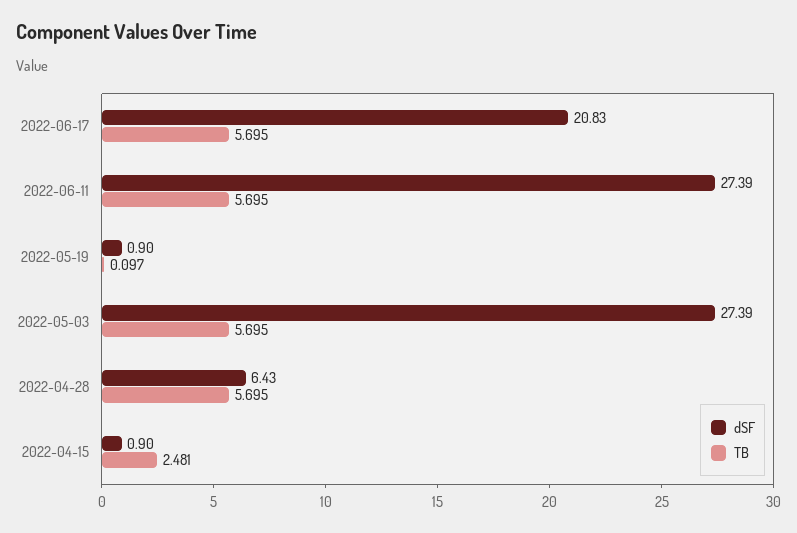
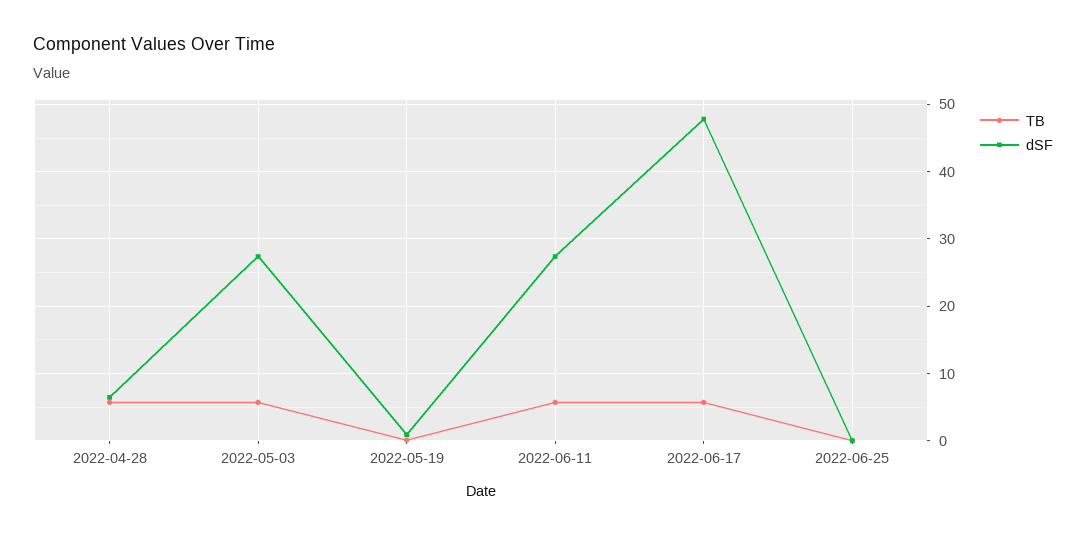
dSF, 2022-06-17: 20.83 -> 48
dSF, 2022-04-15: 0.9 -> none
TB, 2022-04-15: 2.481 -> none
TB, 2022-06-25: none -> 0
dSF, 2022-06-25: none -> 0

